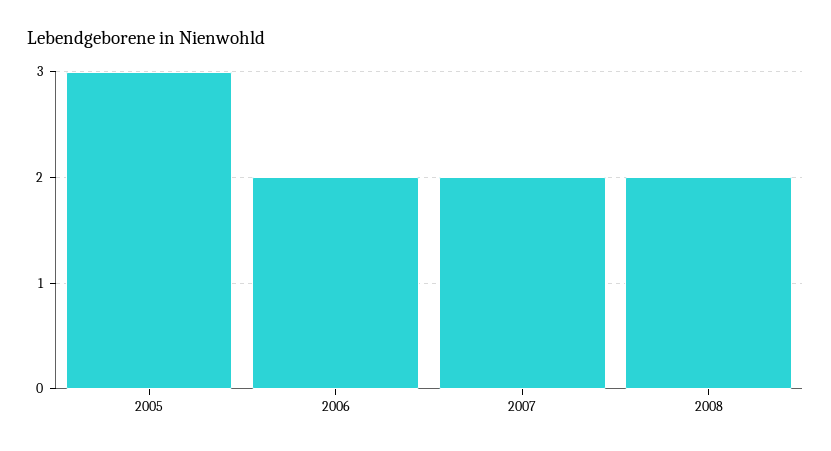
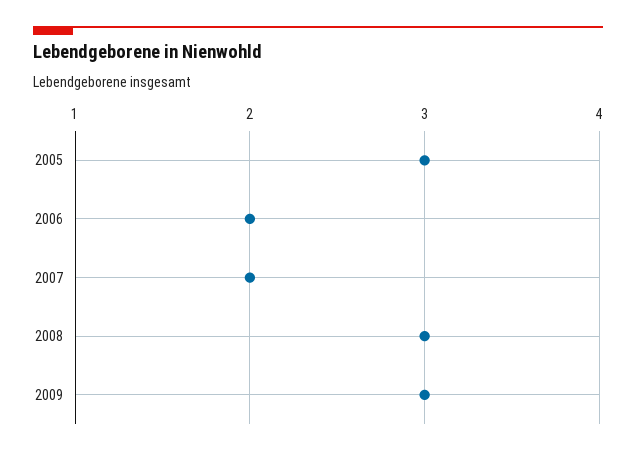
2008: 2 -> 3
2009: none -> 3

